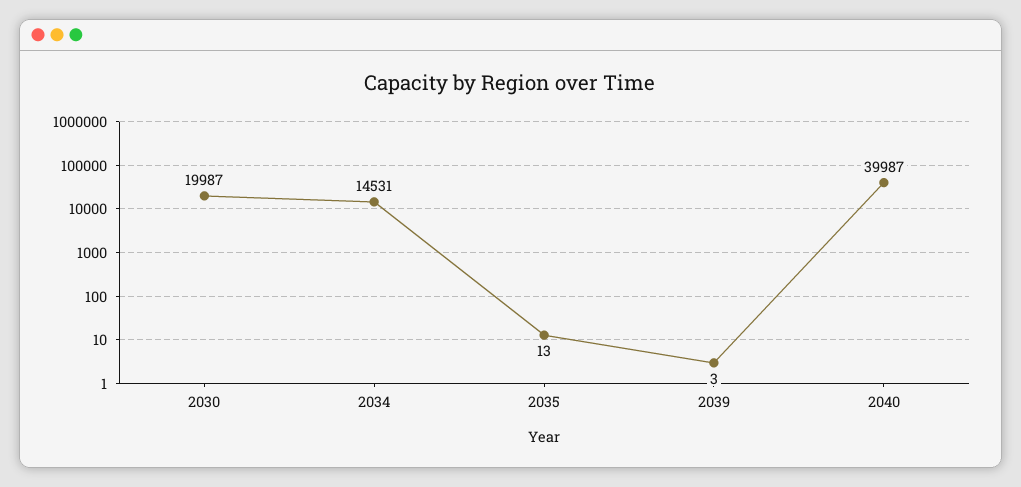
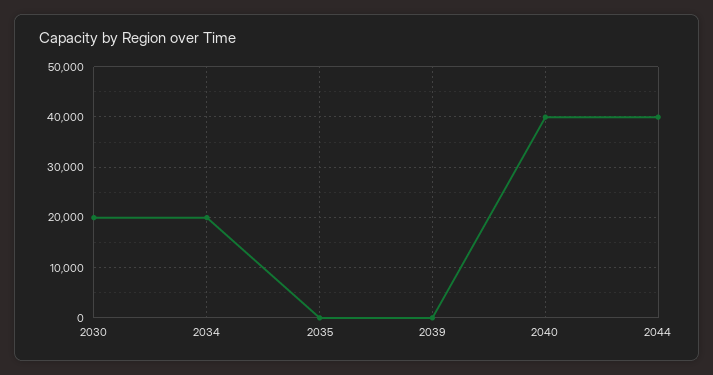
2034: 14531 -> 20000
2044: none -> 40000

